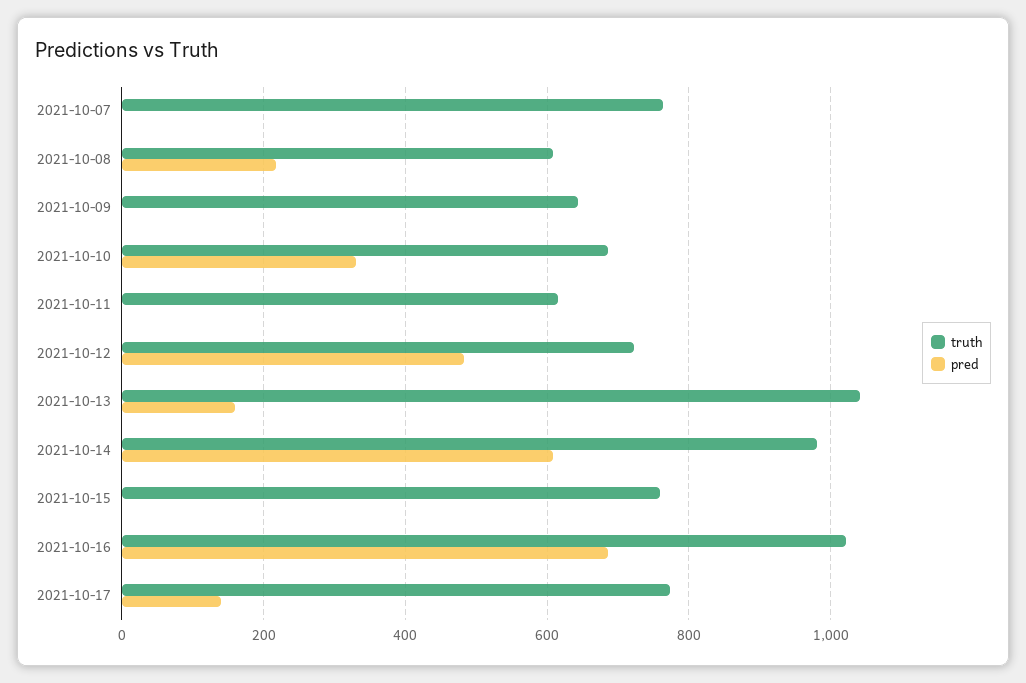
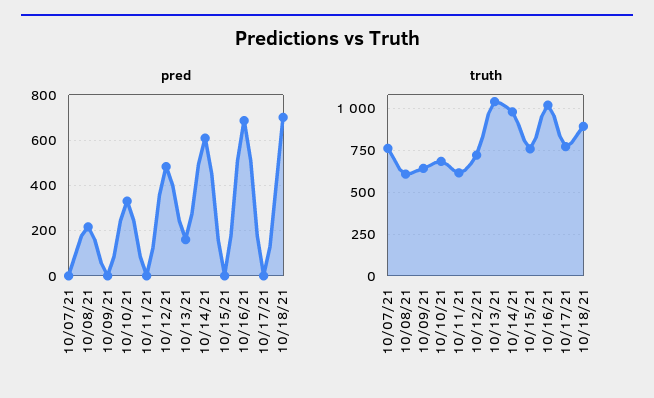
pred, 2021-10-17: 140 -> 0
pred, 10/18/21: none -> 700
truth, 10/18/21: none -> 900

